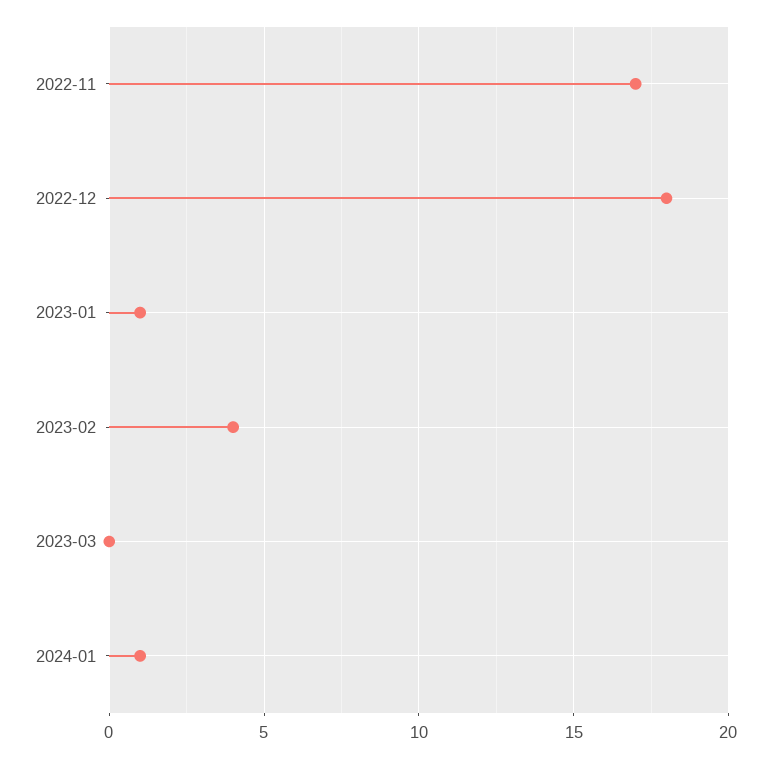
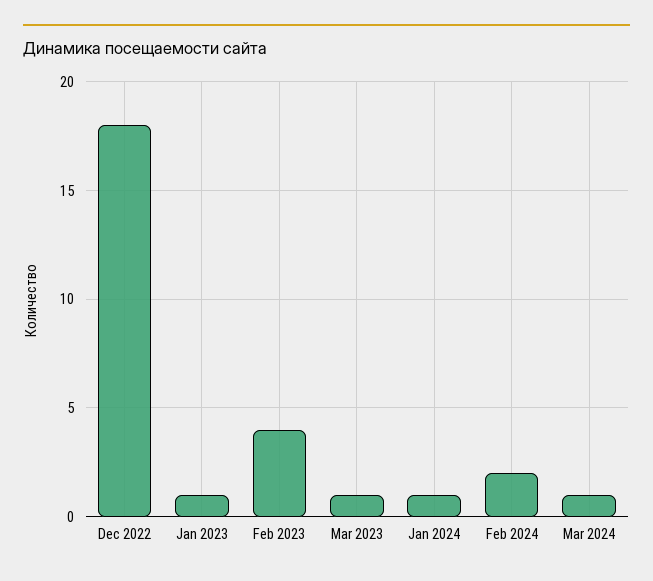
2022-11: 17 -> none
2023-03: 0 -> 1
Feb 2024: none -> 2
Mar 2024: none -> 1

